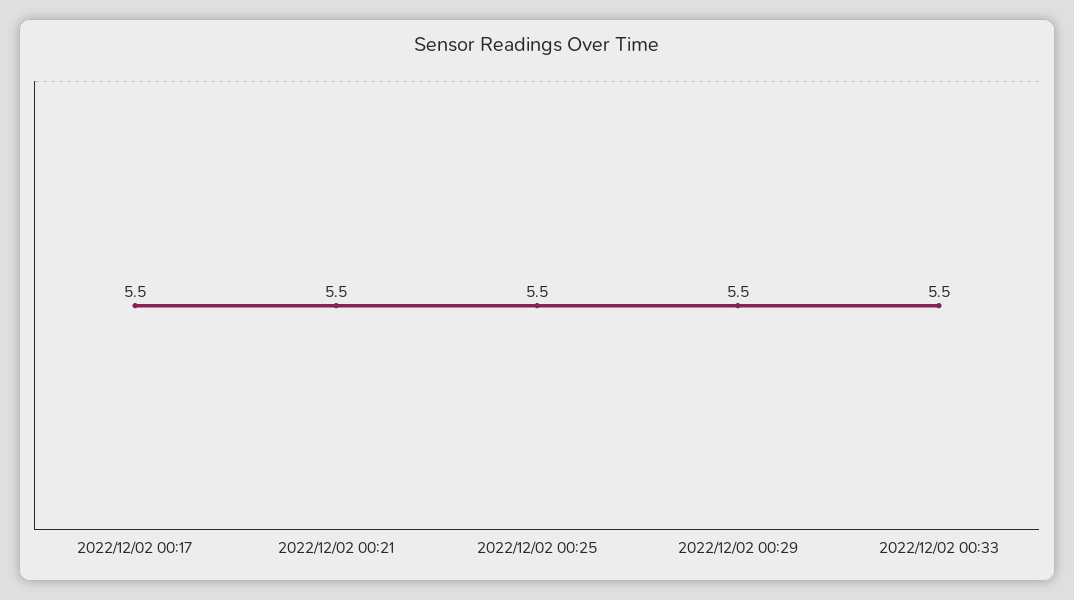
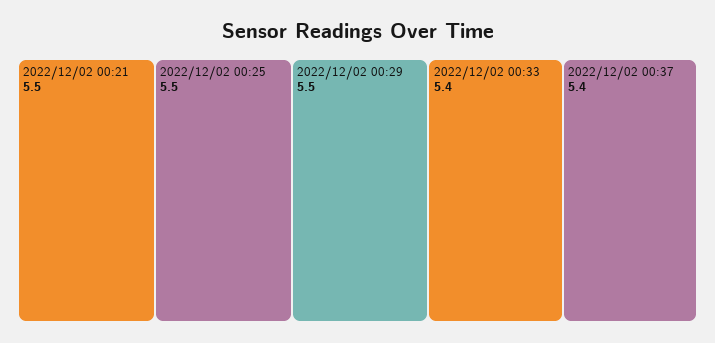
2022/12/02 00:17: 5.5 -> none
2022/12/02 00:33: 5.5 -> 5.4
2022/12/02 00:37: none -> 5.4

